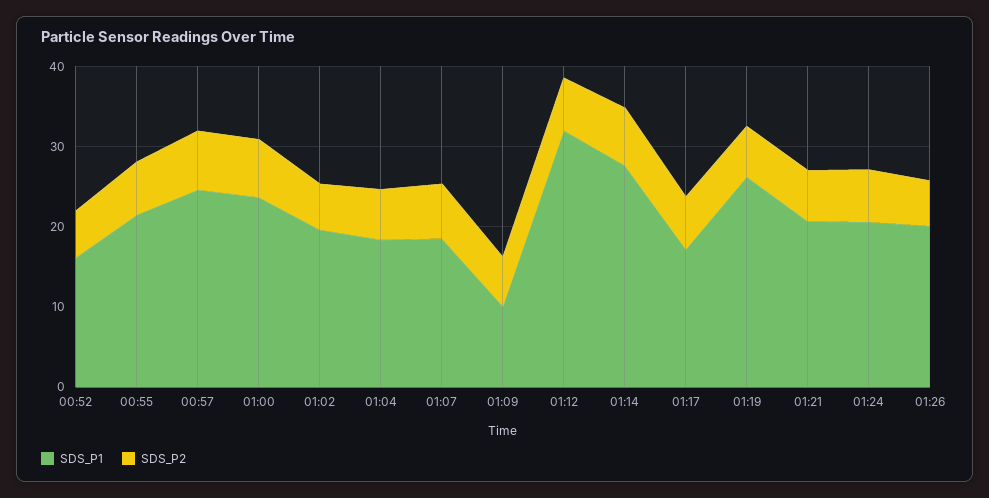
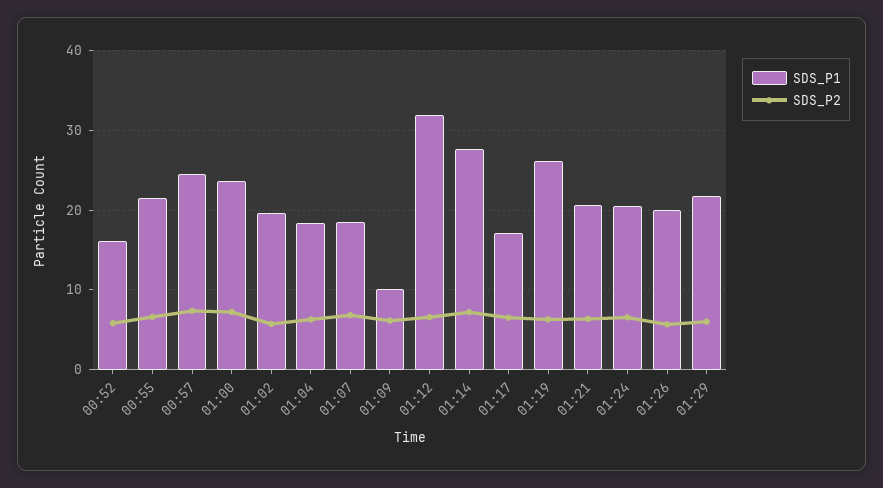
SDS_P1, 01:29: none -> 22
SDS_P2, 01:29: none -> 6

